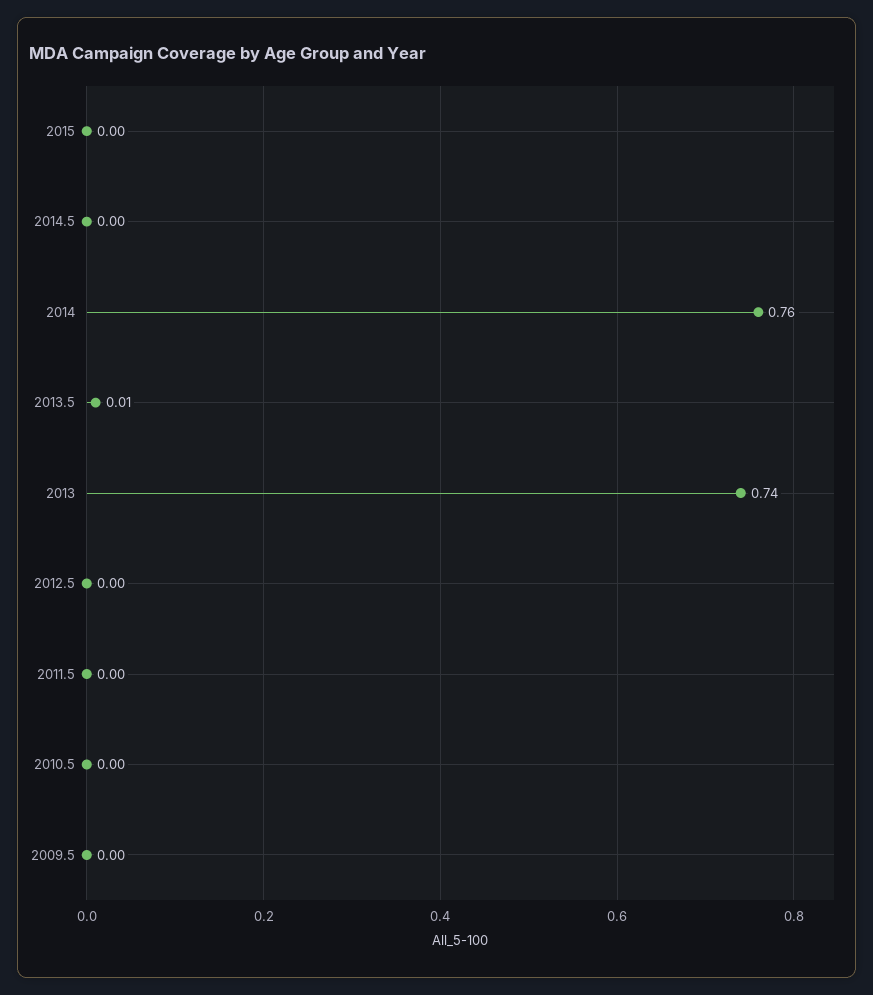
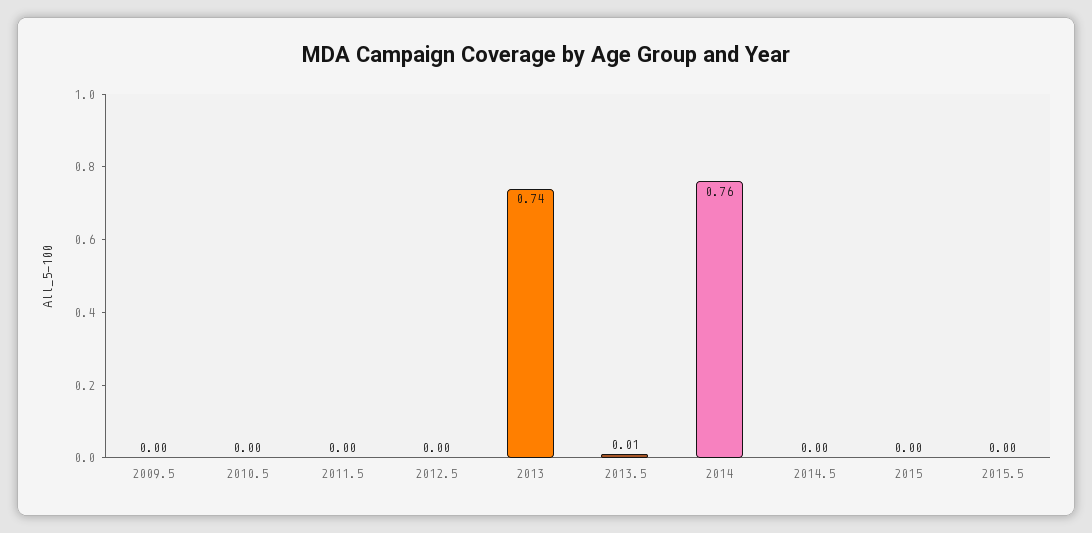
2015.5: none -> 0

